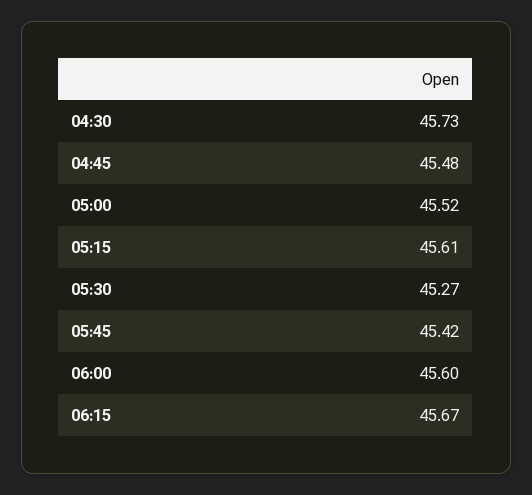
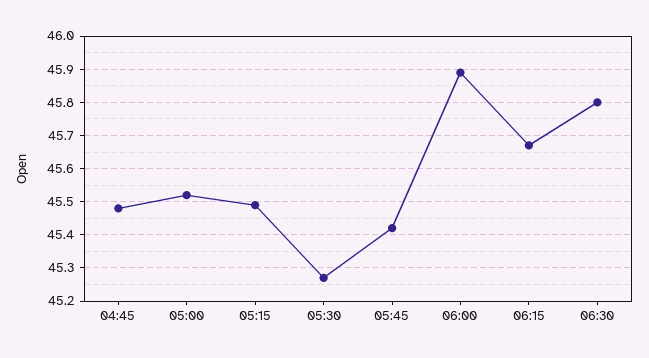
04:30: 45.73 -> none
05:15: 45.61 -> 45.5
06:00: 45.6 -> 45.9
06:30: none -> 45.8

